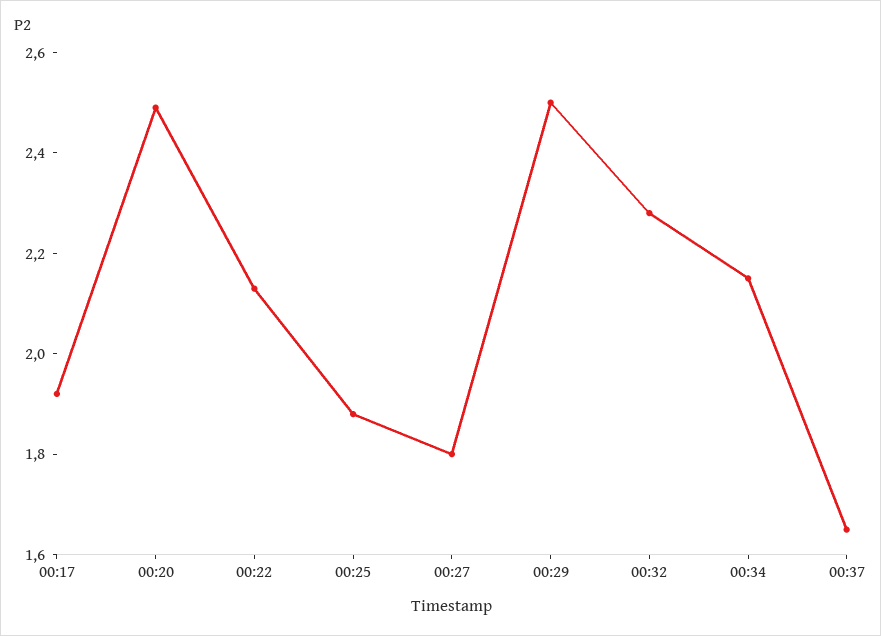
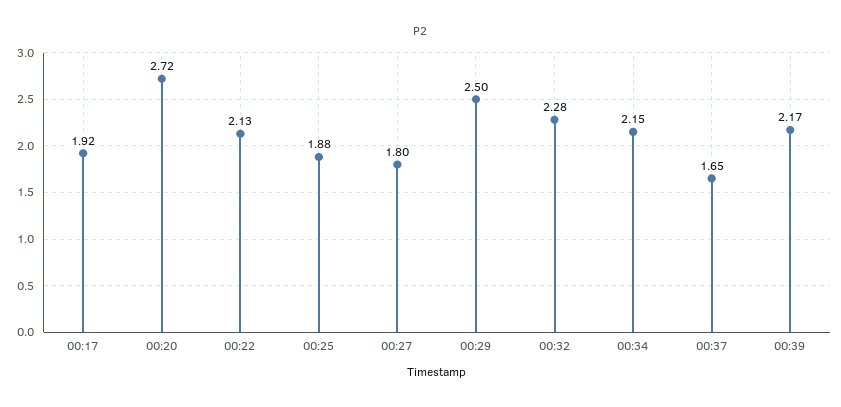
00:20: 2.5 -> 2.72
00:39: none -> 2.17

